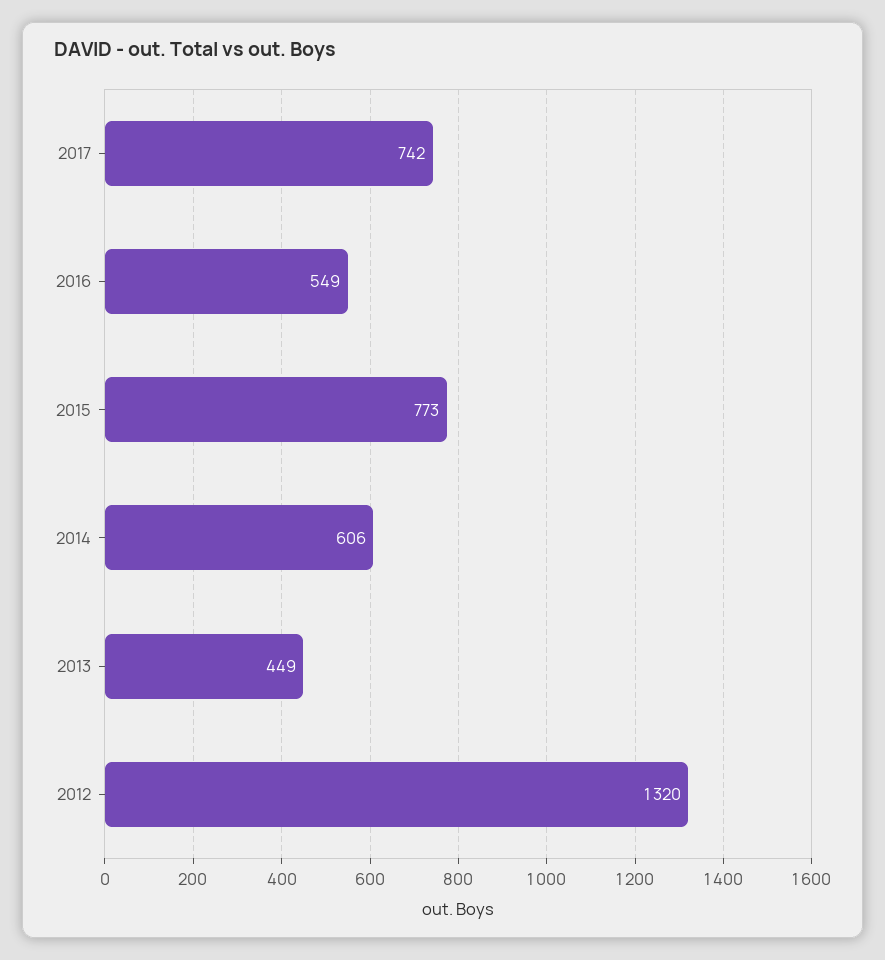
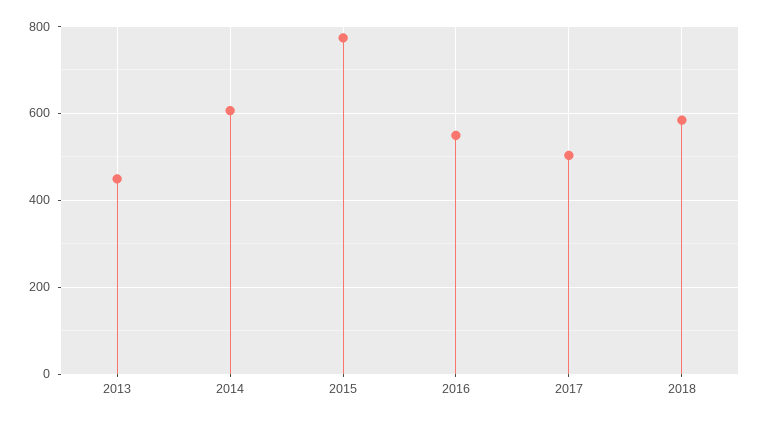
2017: 742 -> 500
2012: 1320 -> none
2018: none -> 580

